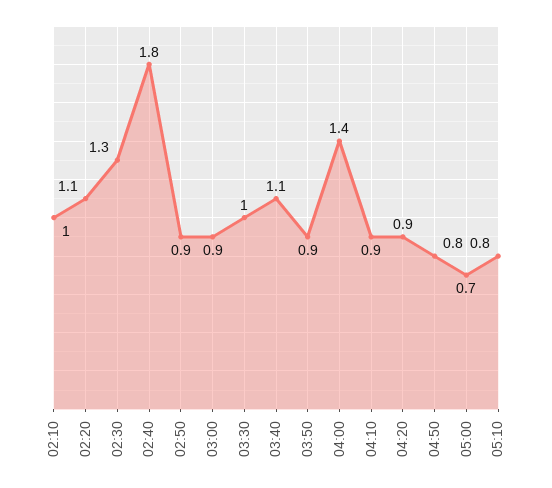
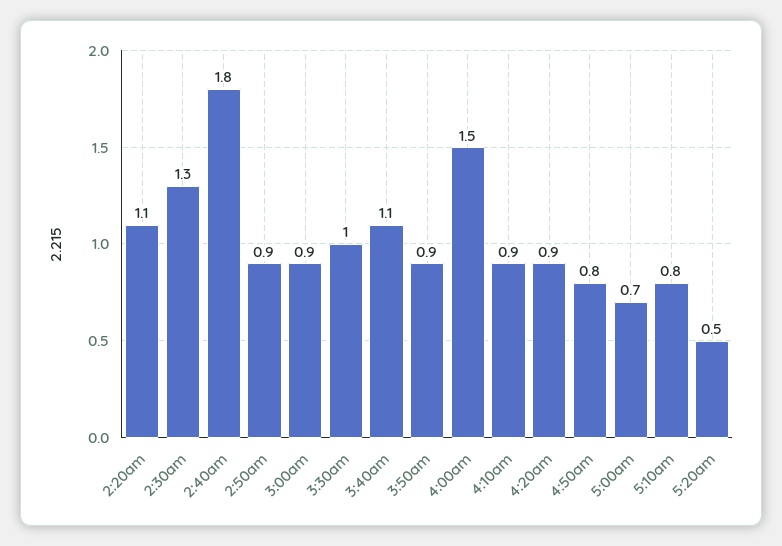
02:10: 1 -> none
04:00: 1.4 -> 1.5
5:20am: none -> 0.5

